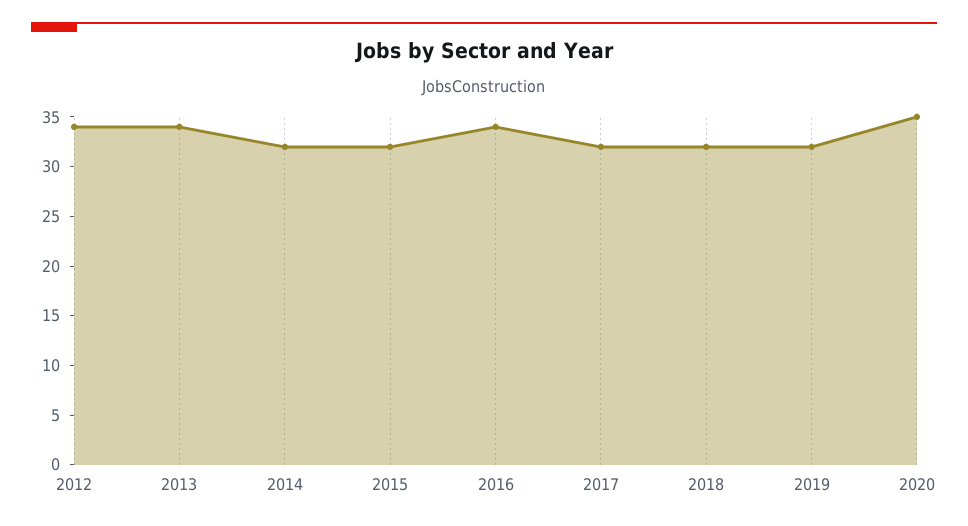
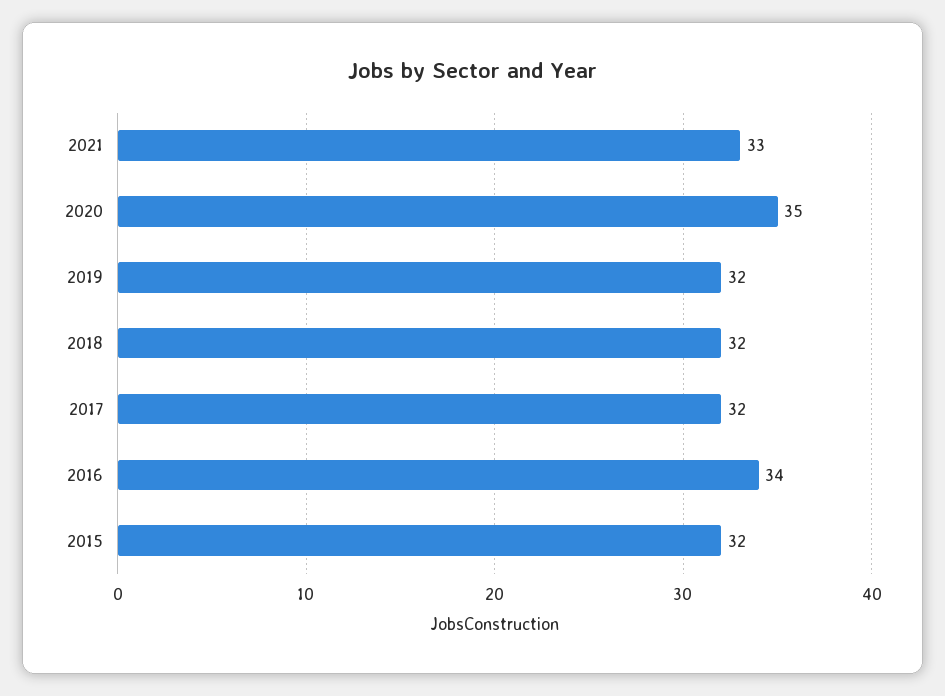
2012: 34 -> none
2013: 34 -> none
2014: 32 -> none
2021: none -> 33

